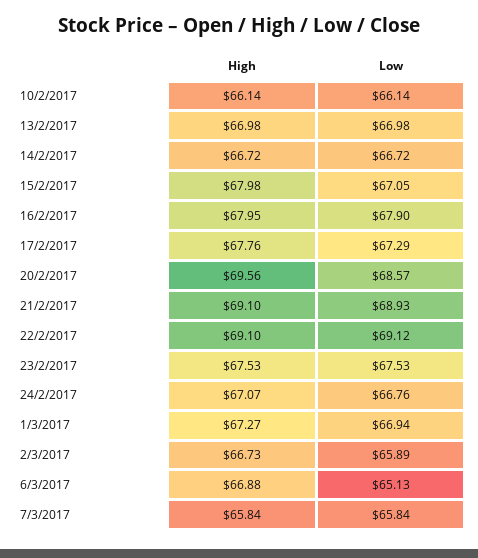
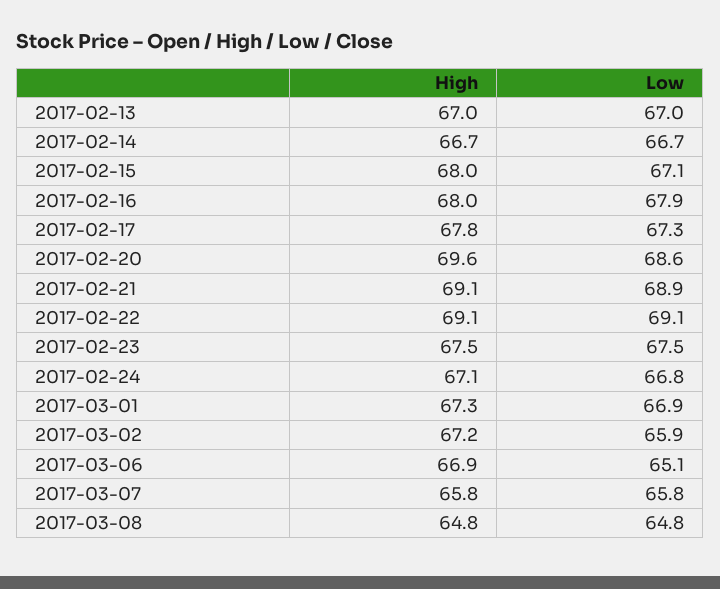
High, 10/2/2017: 66.14 -> none
Low, 10/2/2017: 66.14 -> none
High, 2/3/2017: 66.73 -> 67.2
High, 2017-03-08: none -> 64.8
Low, 2017-03-08: none -> 64.8

